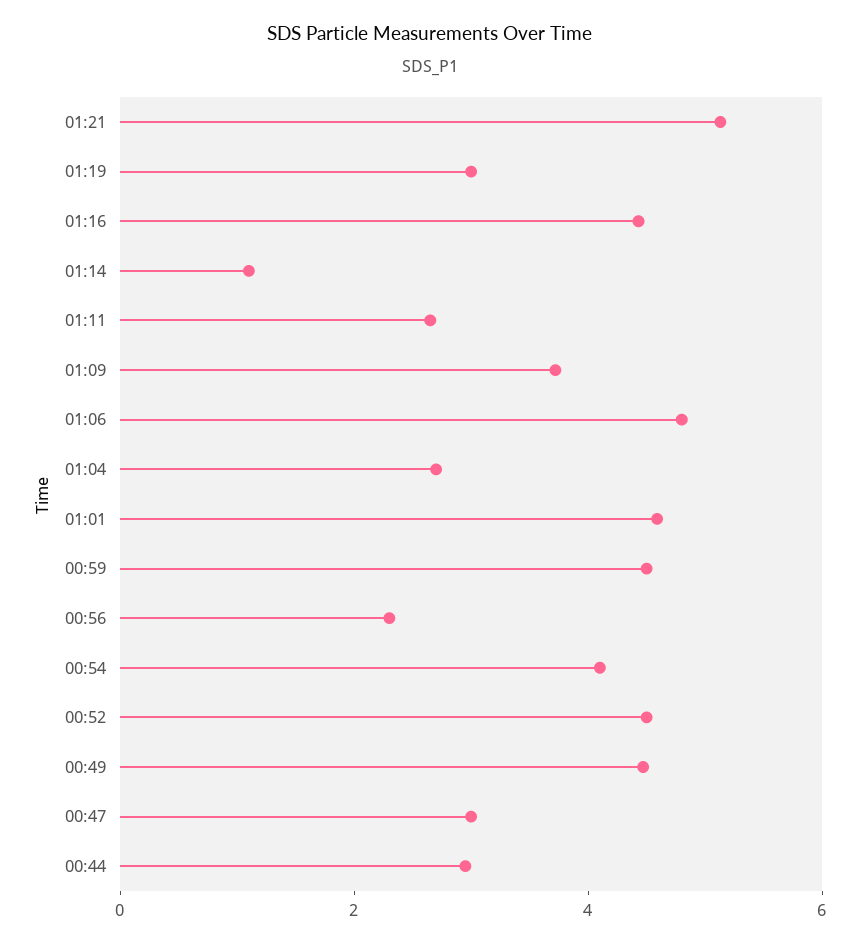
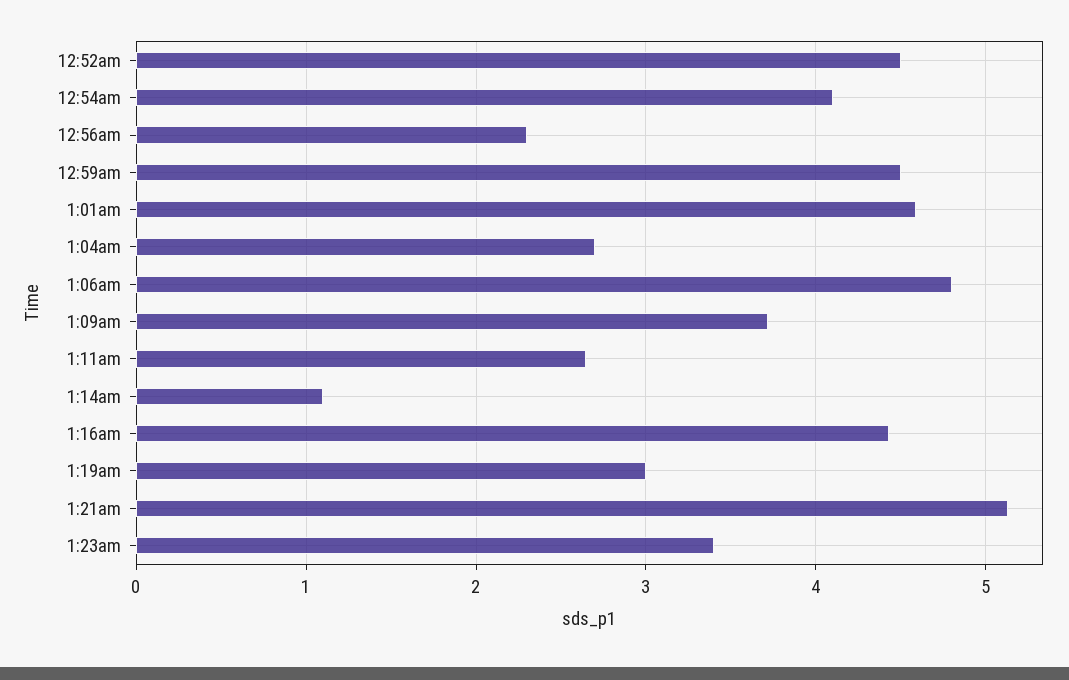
00:49: 4.5 -> none
00:47: 3 -> none
00:44: 3 -> none
1:23am: none -> 3.4

